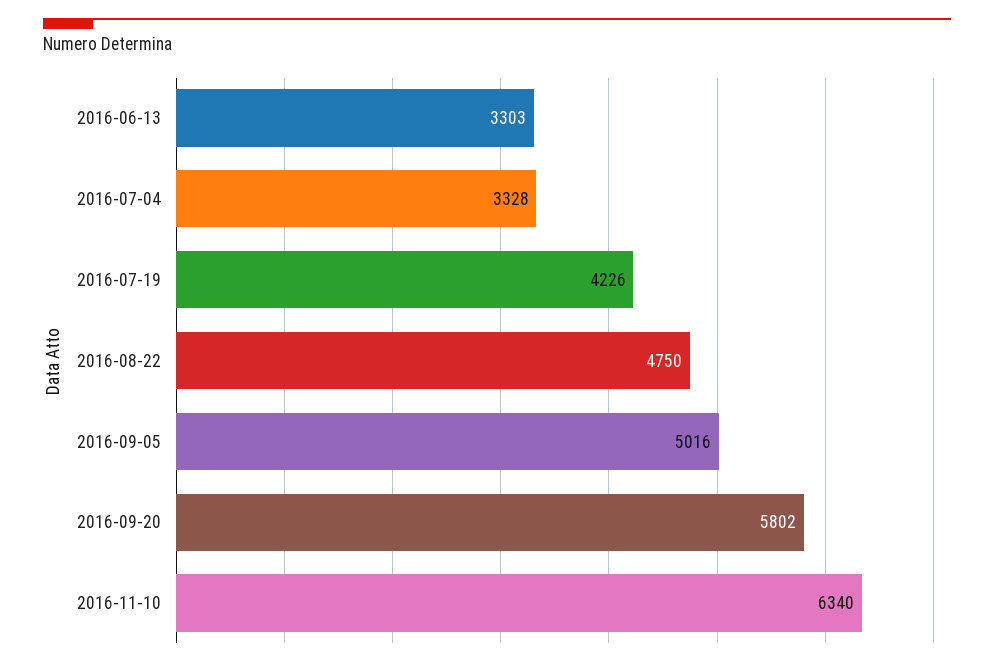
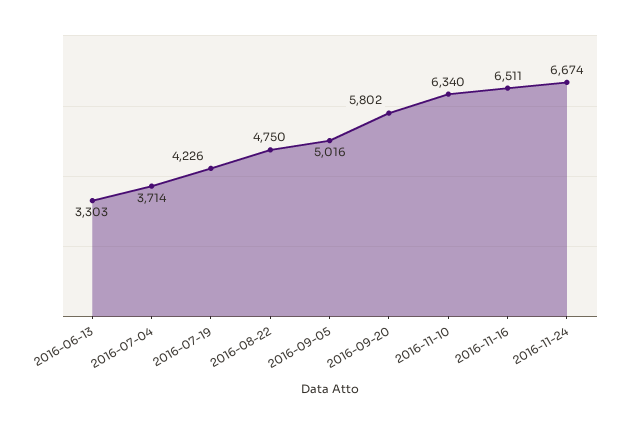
2016-07-04: 3328 -> 3714
2016-11-16: none -> 6511
2016-11-24: none -> 6674

